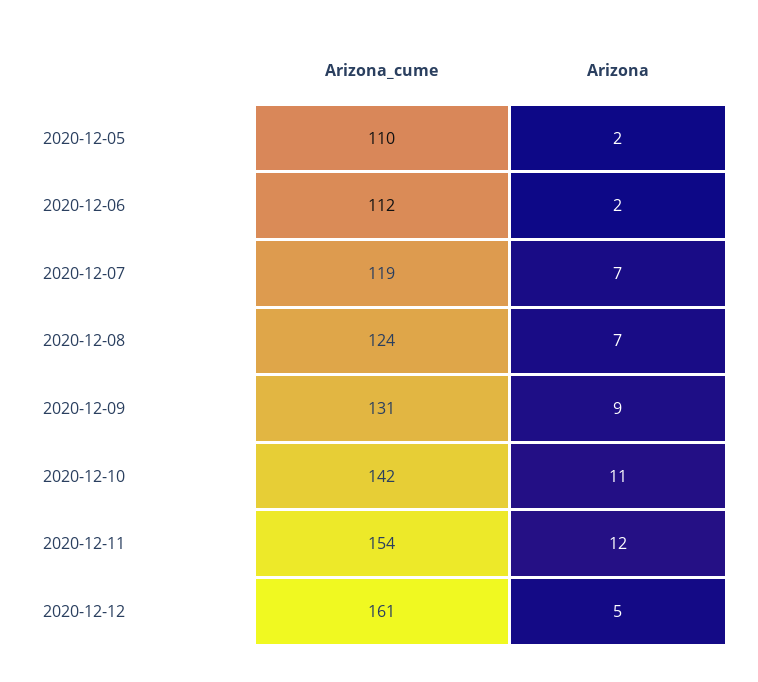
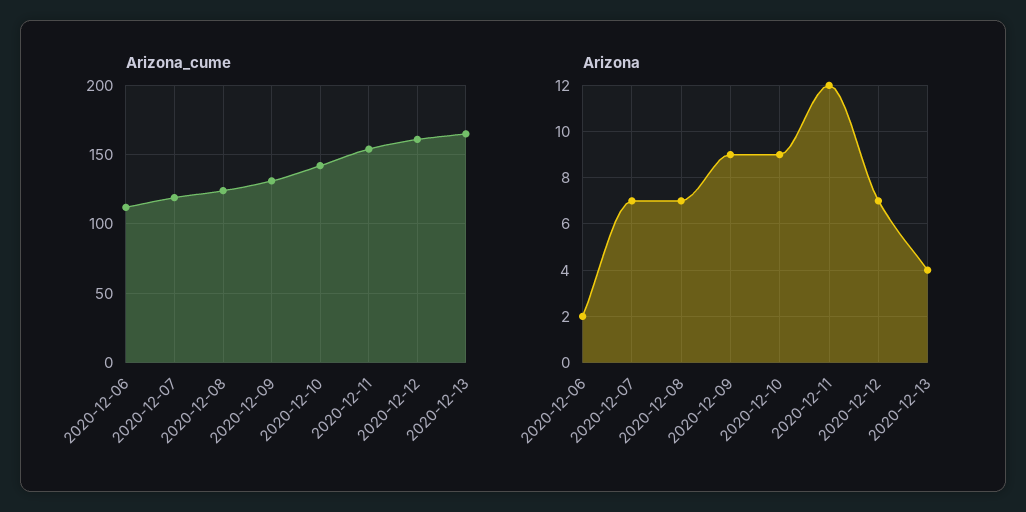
Arizona_cume, 2020-12-05: 110 -> none
Arizona, 2020-12-05: 2 -> none
Arizona, 2020-12-10: 11 -> 9
Arizona, 2020-12-12: 5 -> 7
Arizona_cume, 2020-12-13: none -> 165
Arizona, 2020-12-13: none -> 4

